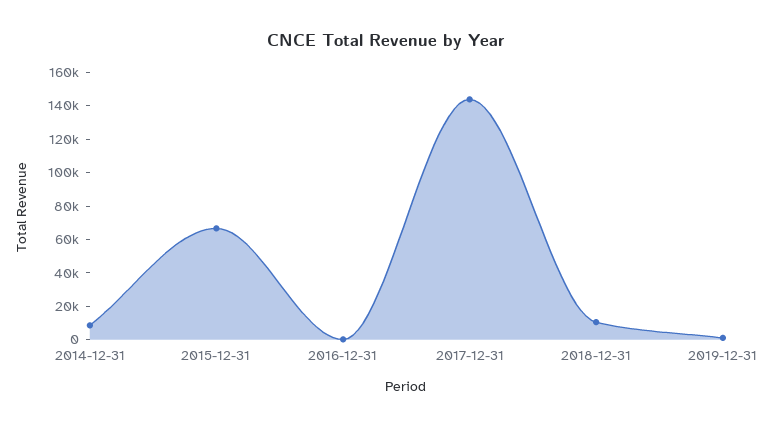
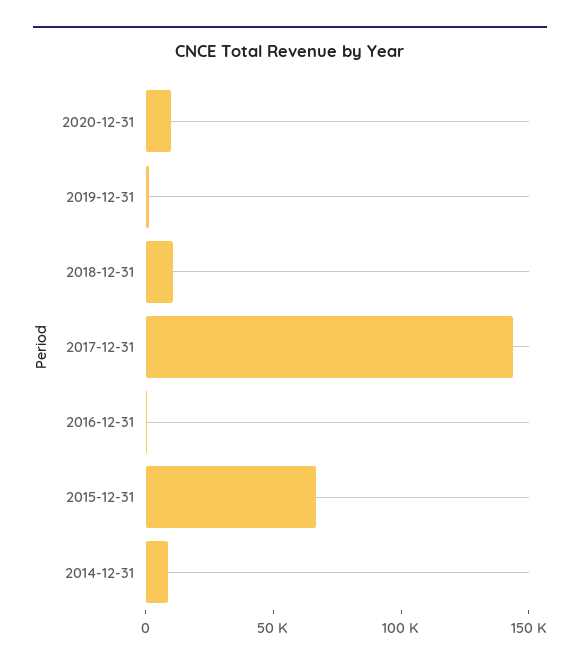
2020-12-31: none -> 10000

